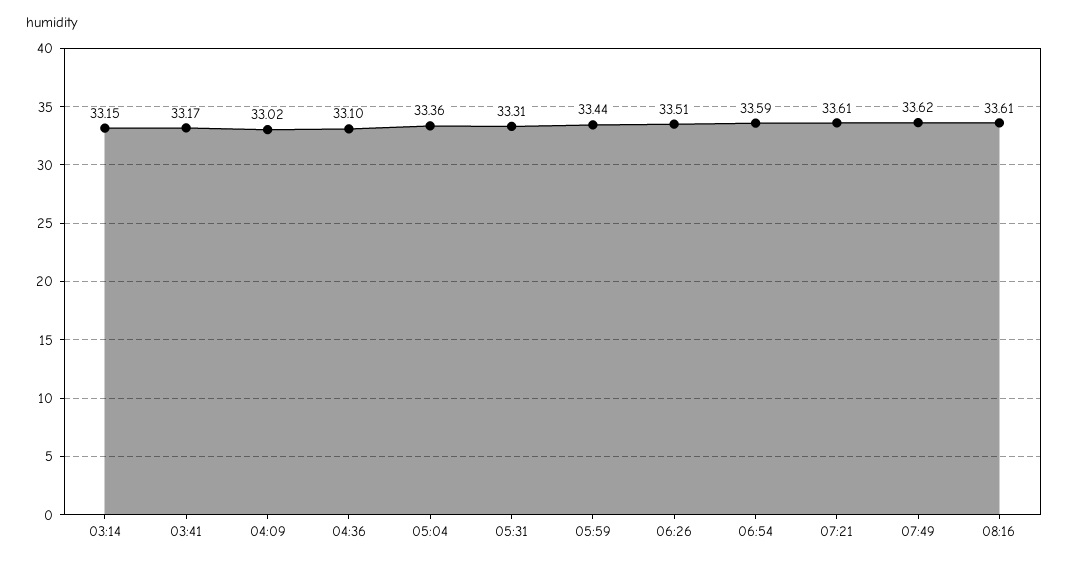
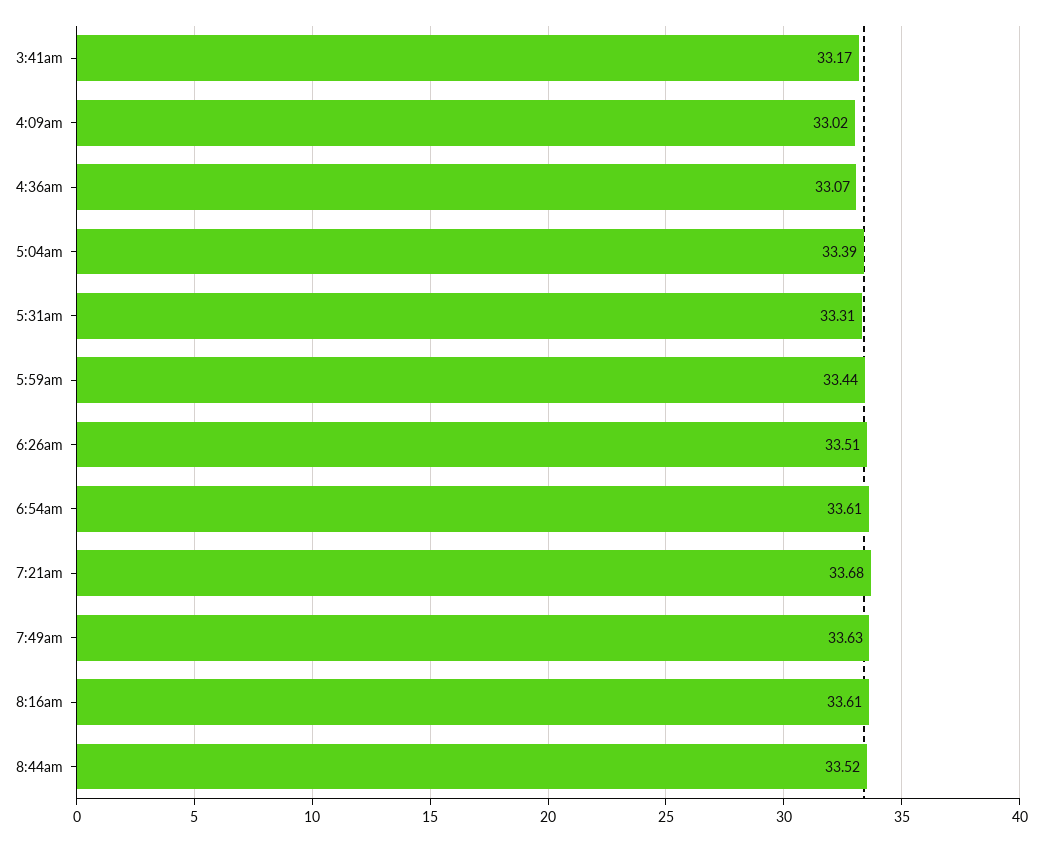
03:14: 33.15 -> none
04:36: 33.1 -> 33.07
05:04: 33.36 -> 33.39
06:54: 33.59 -> 33.61
07:21: 33.61 -> 33.68
07:49: 33.62 -> 33.63
8:44am: none -> 33.52

